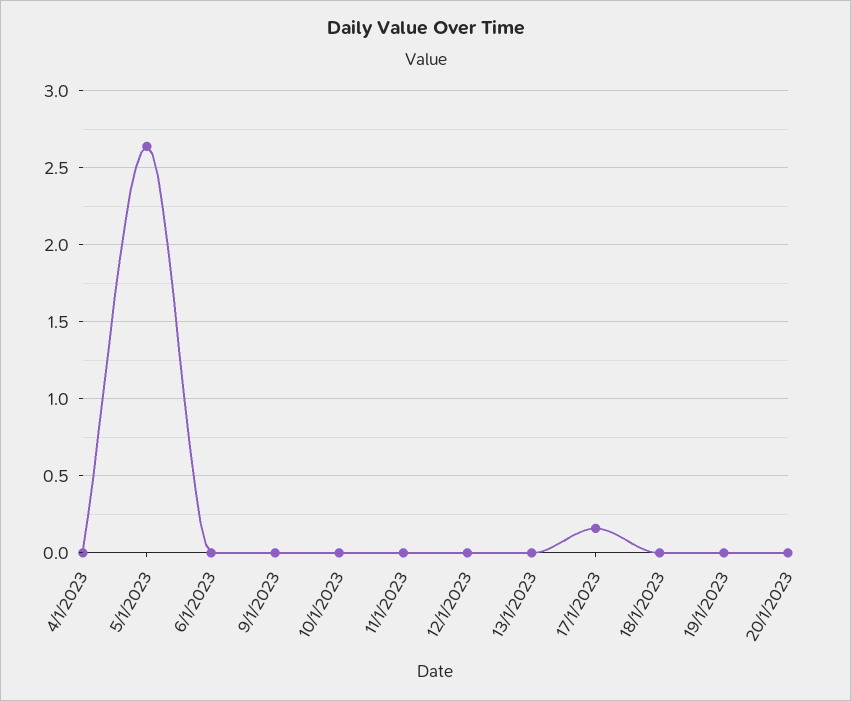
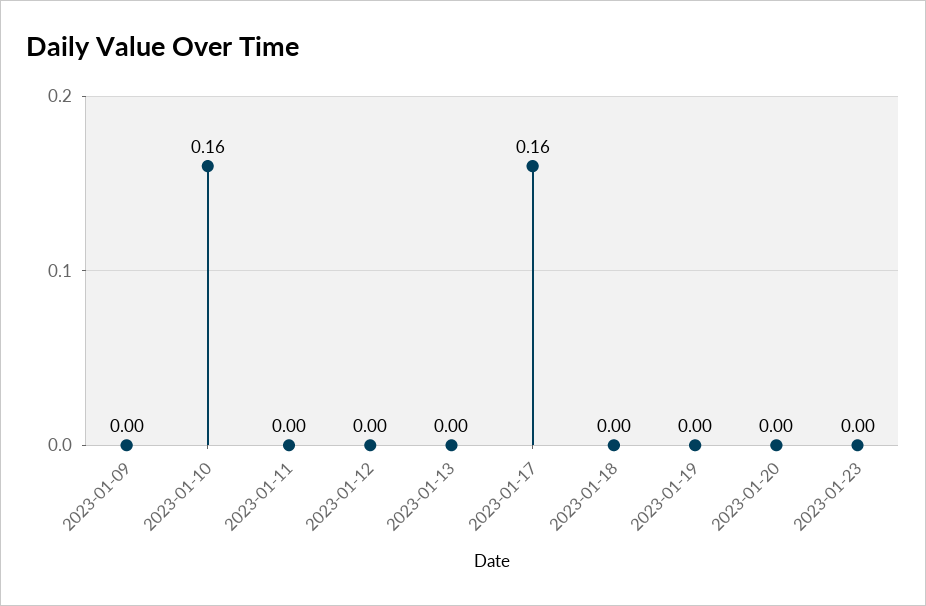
4/1/2023: 0 -> none
5/1/2023: 2.65 -> none
6/1/2023: 0 -> none
10/1/2023: 0 -> 0.16
2023-01-23: none -> 0

